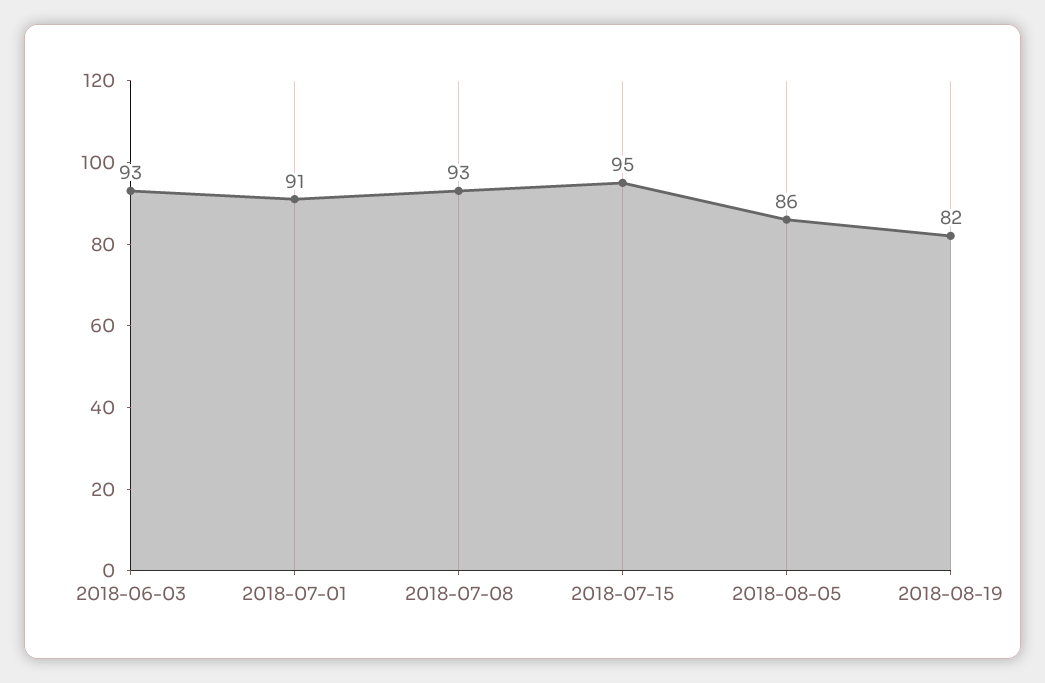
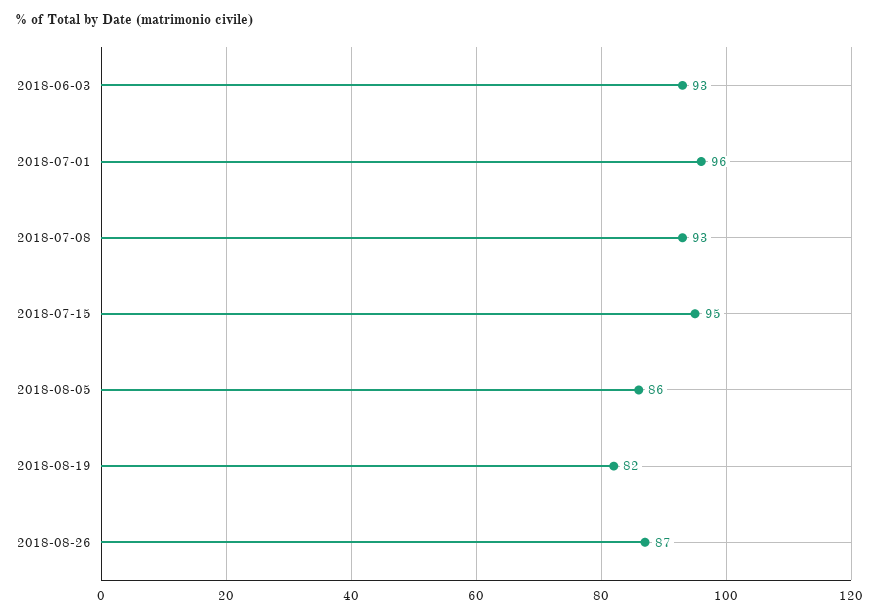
2018-07-01: 91 -> 96
2018-08-26: none -> 87

